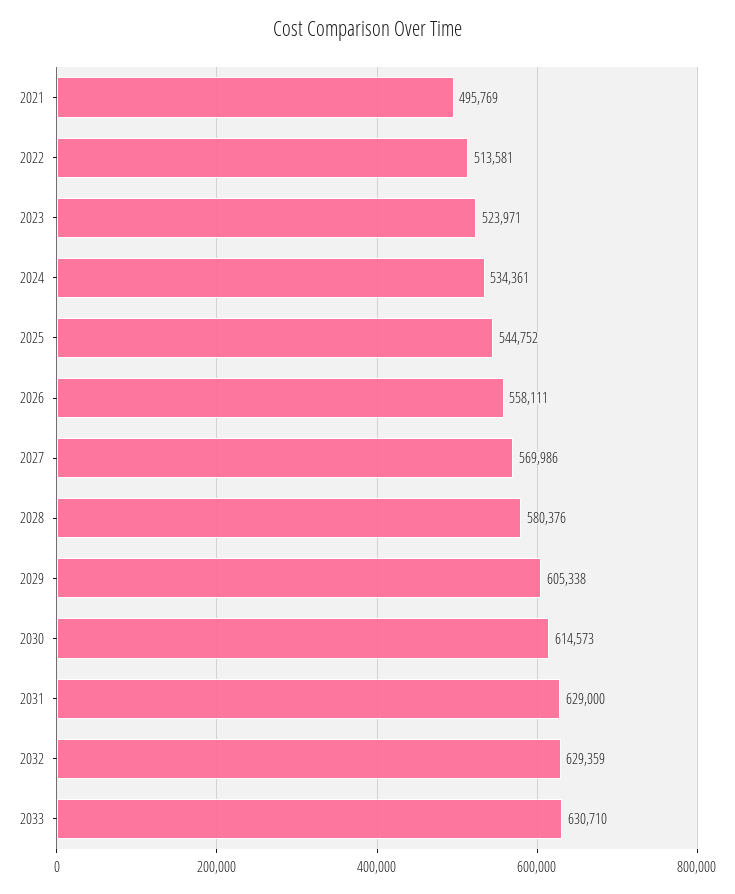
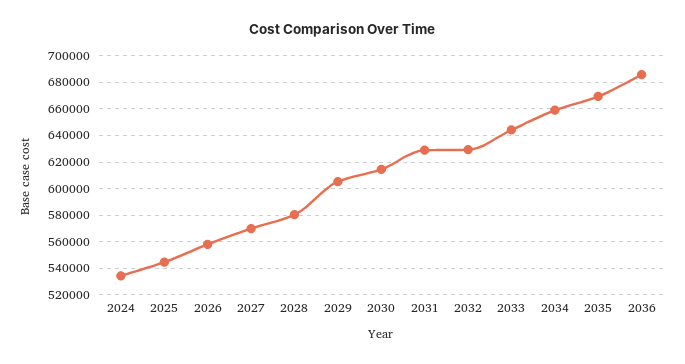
2021: 495769 -> none
2022: 513581 -> none
2023: 523971 -> none
2033: 630710 -> 645000
2034: none -> 660000
2035: none -> 670000
2036: none -> 685000

